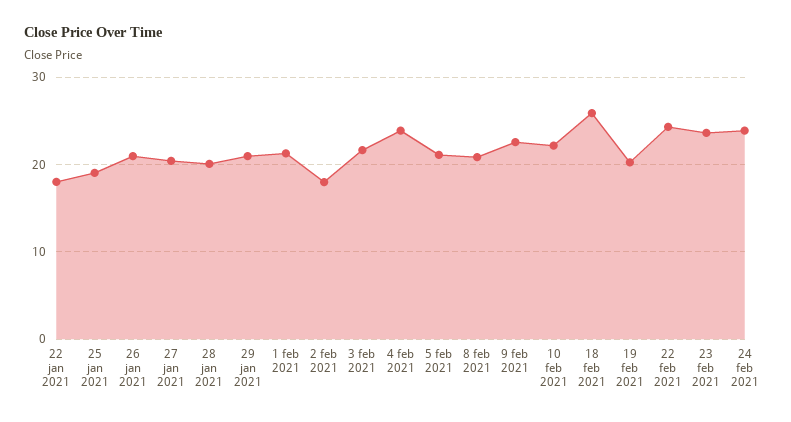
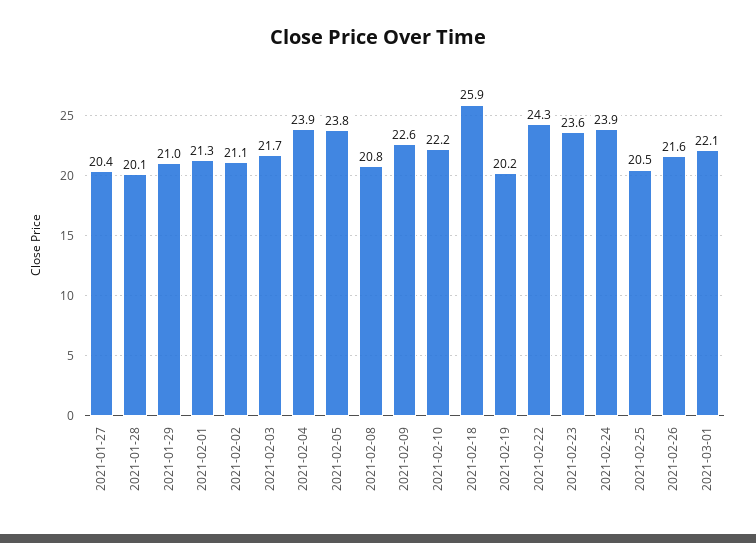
22 jan 2021: 18 -> none
25 jan 2021: 19 -> none
26 jan 2021: 21 -> none
2 feb 2021: 18 -> 21.1
5 feb 2021: 21 -> 23.8
2021-02-25: none -> 20.5
2021-02-26: none -> 21.6
2021-03-01: none -> 22.1

